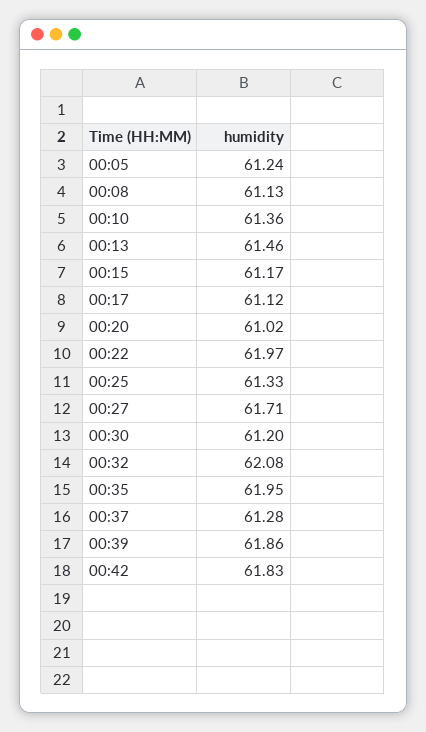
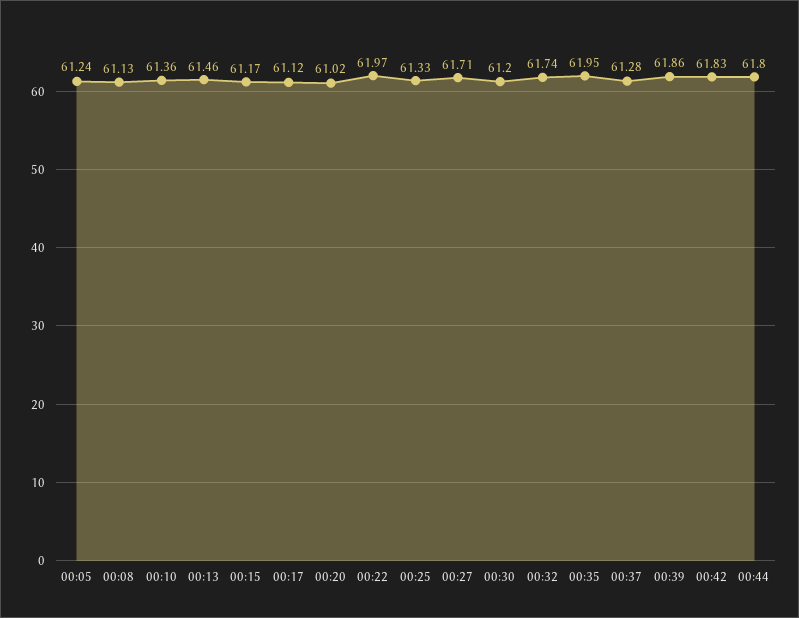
00:32: 62.08 -> 61.74
00:44: none -> 61.8

